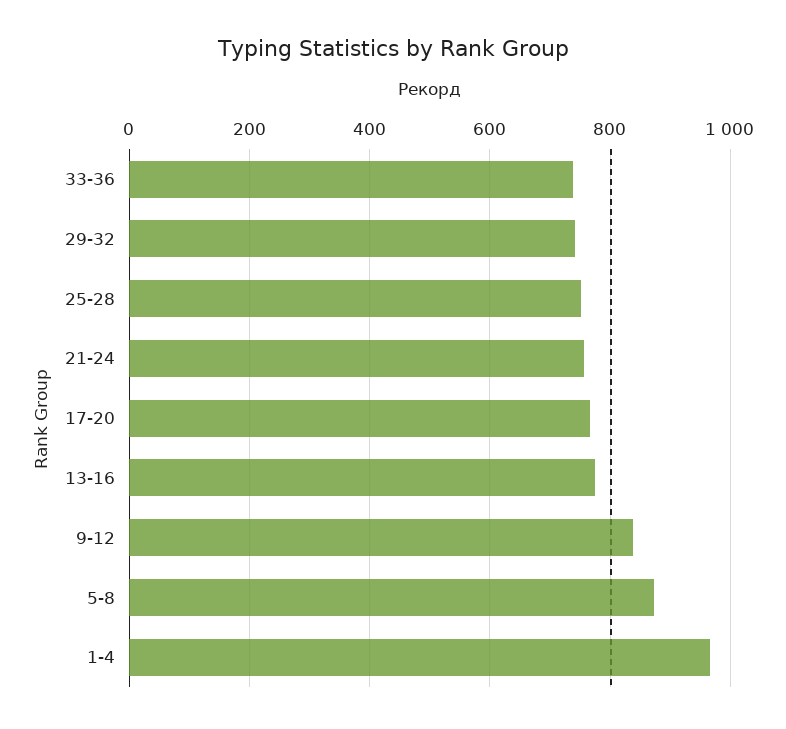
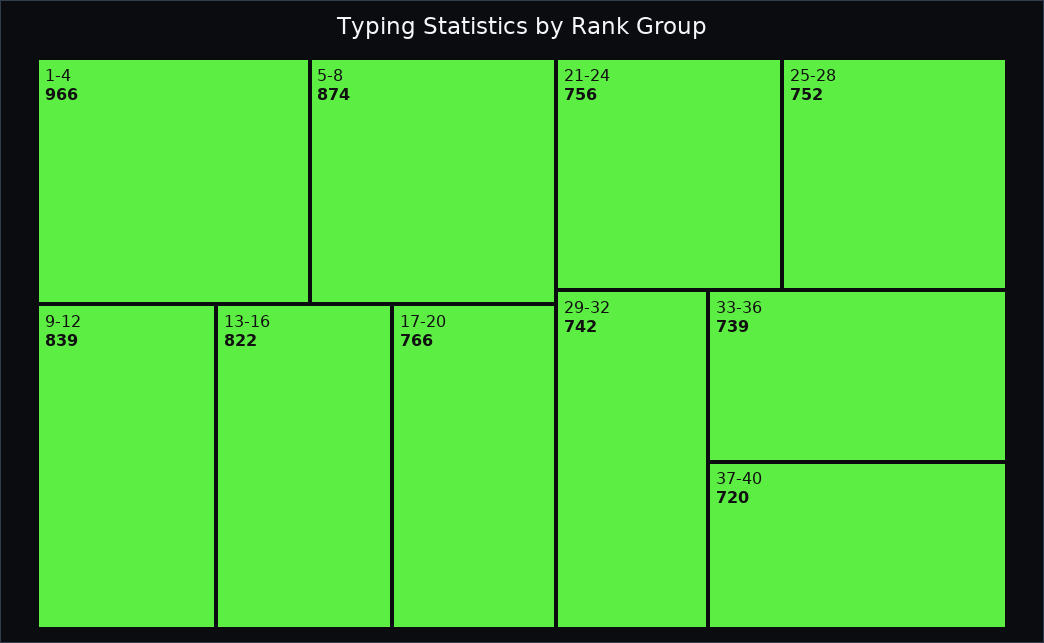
13-16: 780 -> 822
37-40: none -> 720

